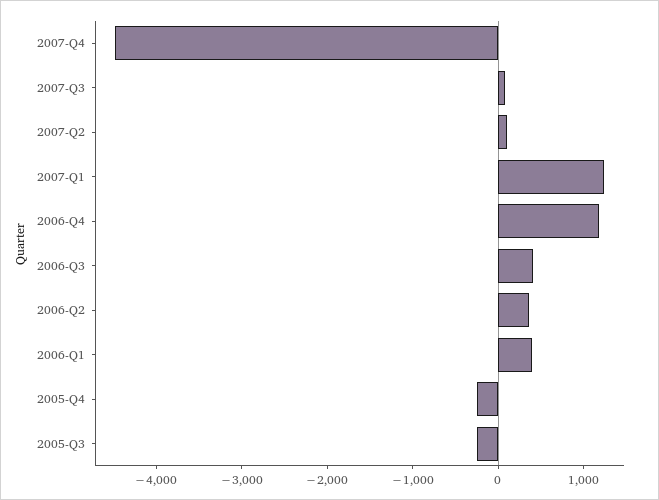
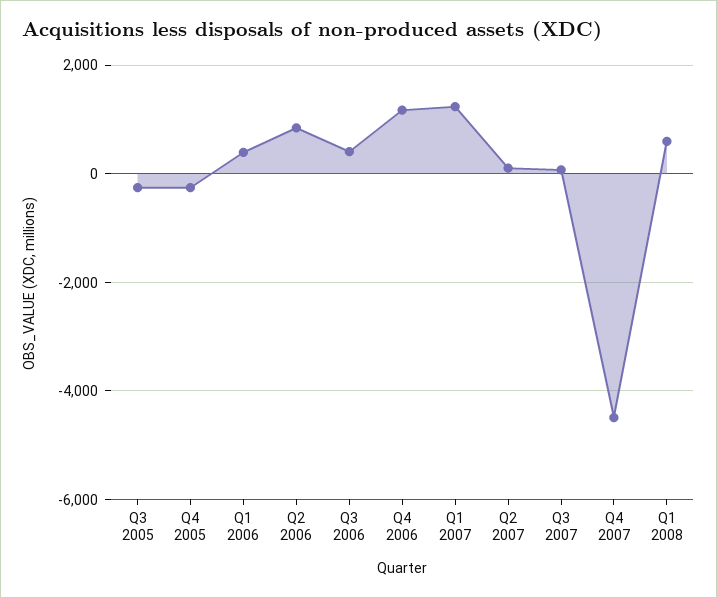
2006-Q2: 400 -> 800
Q1 2008: none -> 600

